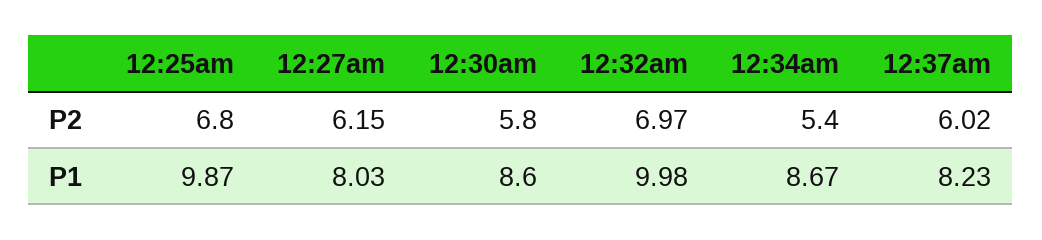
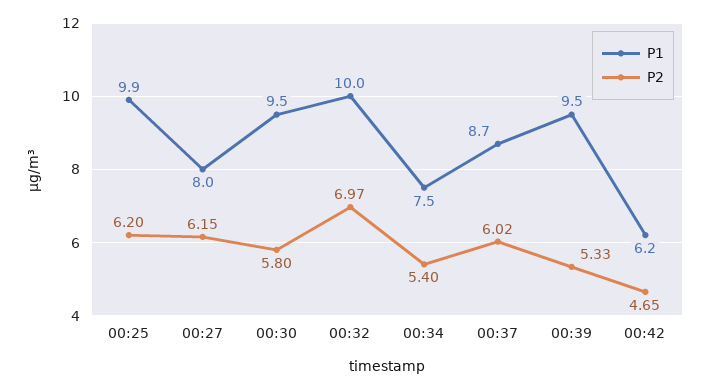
P2, 12:25am: 6.8 -> 6.2
P1, 12:30am: 8.6 -> 9.5
P1, 12:34am: 8.67 -> 7.5
P1, 12:37am: 8.23 -> 8.7
P1, 00:39: none -> 9.5
P2, 00:39: none -> 5.33
P1, 00:42: none -> 6.2
P2, 00:42: none -> 4.65

